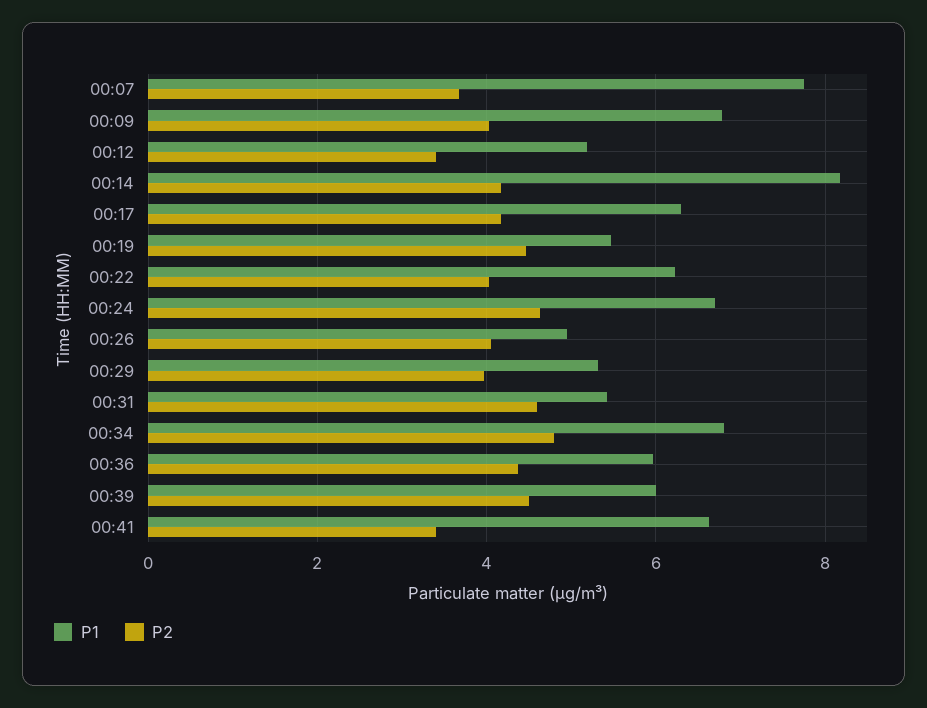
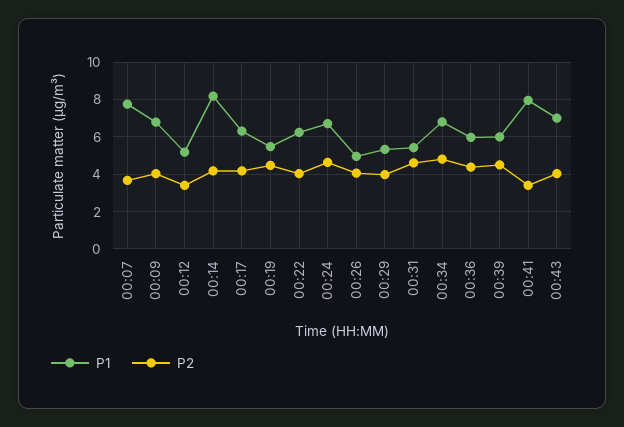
P1, 00:41: 6.6 -> 8
P1, 00:43: none -> 7
P2, 00:43: none -> 4

